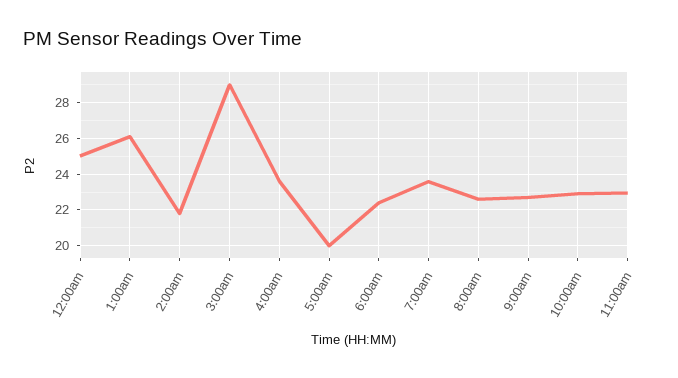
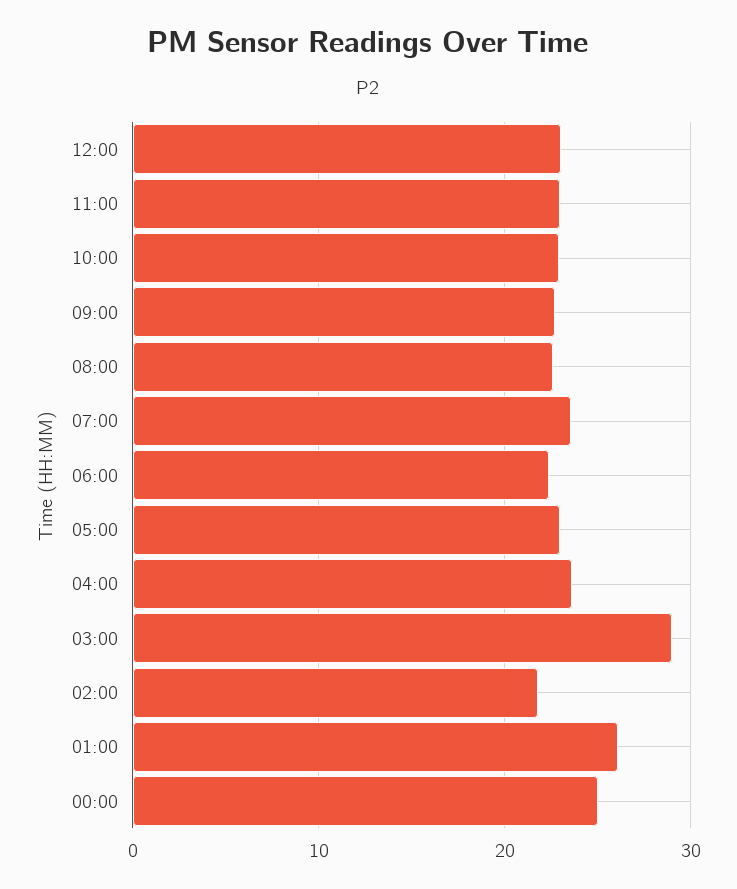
5:00am: 20 -> 23
12:00: none -> 23

